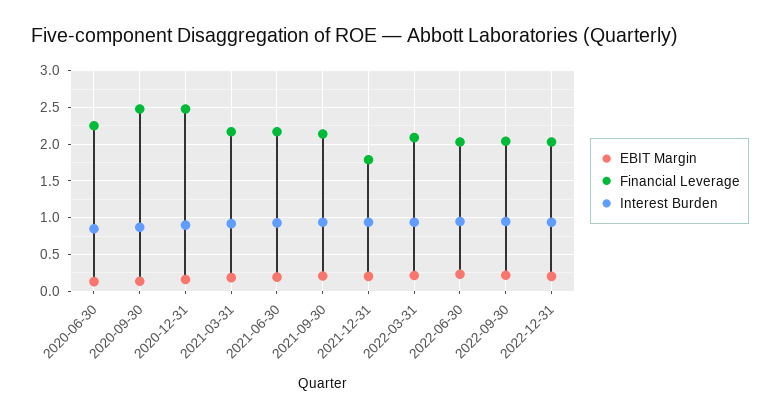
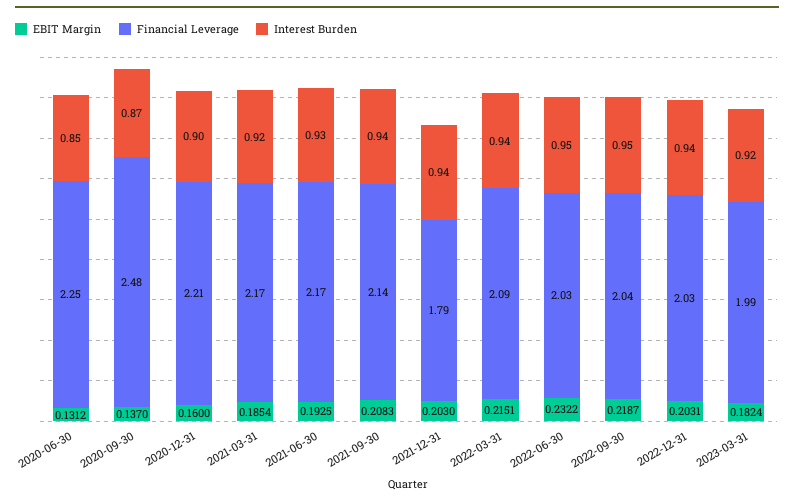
Financial Leverage, 2020-12-31: 2.5 -> 2.21
EBIT Margin, 2023-03-31: none -> 0.1824
Financial Leverage, 2023-03-31: none -> 1.99
Interest Burden, 2023-03-31: none -> 0.92

